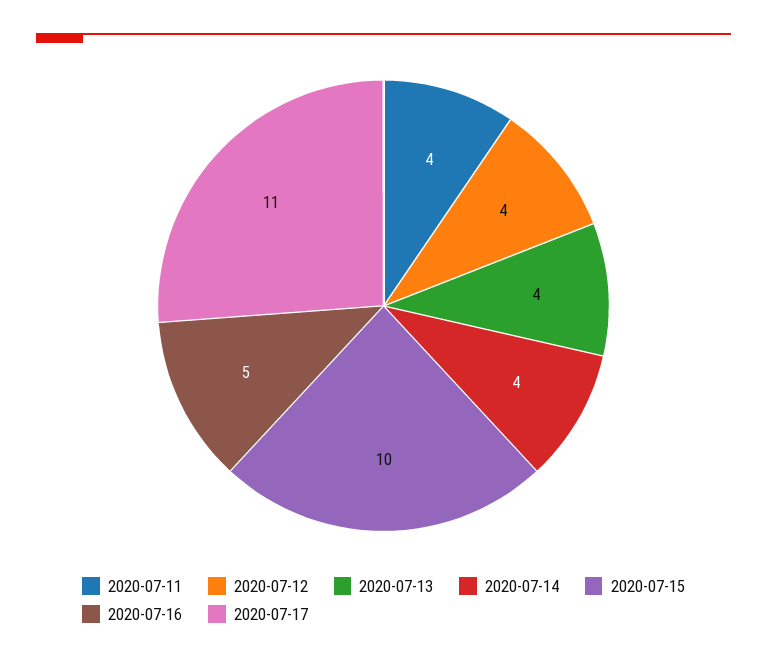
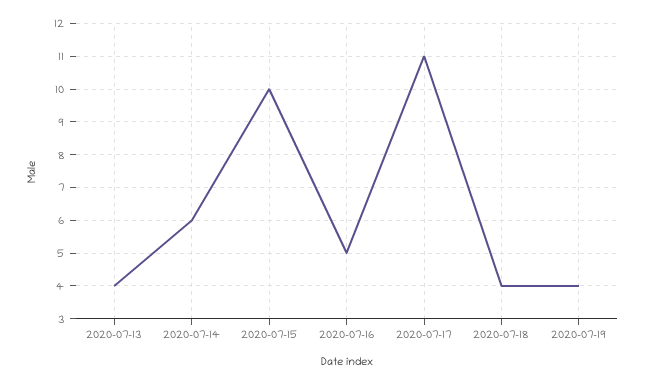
2020-07-11: 4 -> none
2020-07-12: 4 -> none
2020-07-14: 4 -> 6
2020-07-18: none -> 4
2020-07-19: none -> 4

